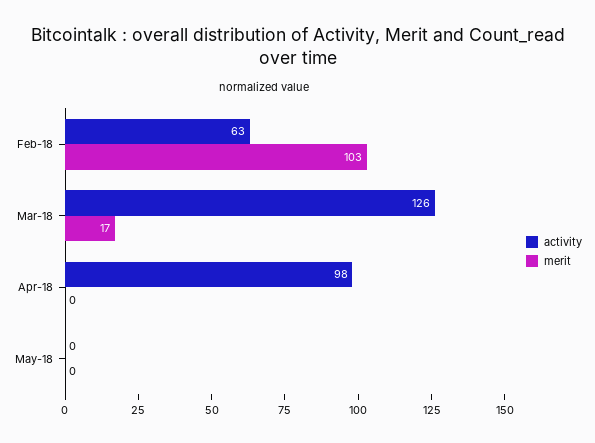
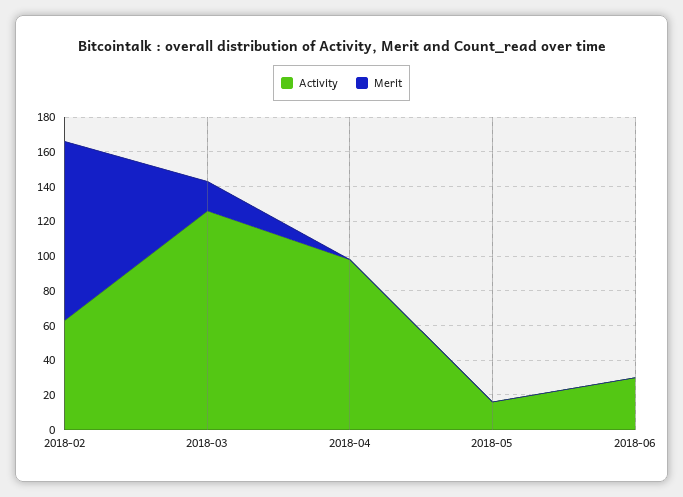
activity, May-18: 0 -> 15
activity, 2018-06: none -> 30
merit, 2018-06: none -> 0

